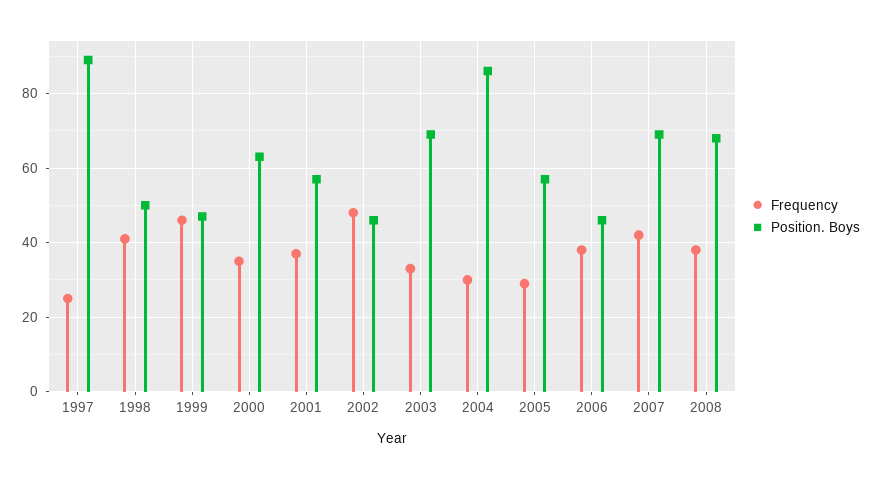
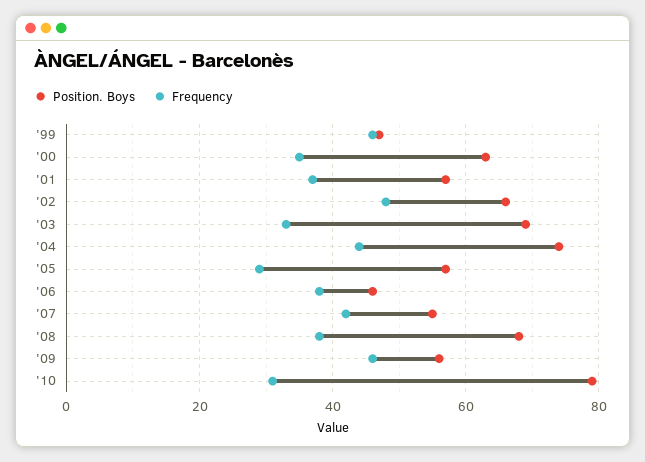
Frequency, 1997: 25 -> none
Position. Boys, 1997: 90 -> none
Frequency, 1998: 40 -> none
Position. Boys, 1998: 50 -> none
Position. Boys, 2002: 45 -> 65
Frequency, 2004: 30 -> 45
Position. Boys, 2004: 85 -> 75
Position. Boys, 2007: 70 -> 55
Position. Boys, '09: none -> 55
Frequency, '09: none -> 45
Position. Boys, '10: none -> 80
Frequency, '10: none -> 30

